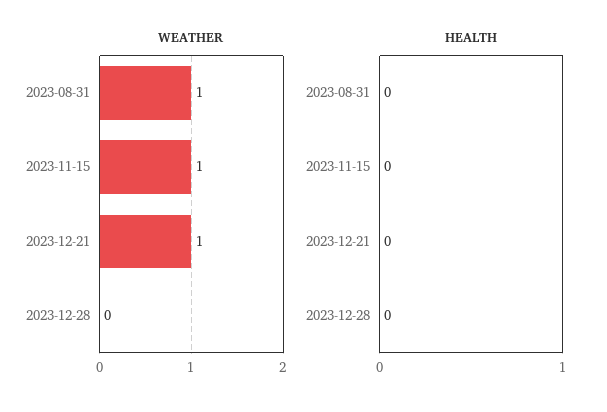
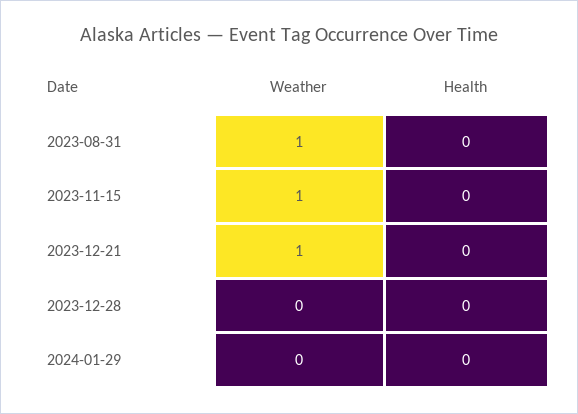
WEATHER, 2024-01-29: none -> 0
HEALTH, 2024-01-29: none -> 0

